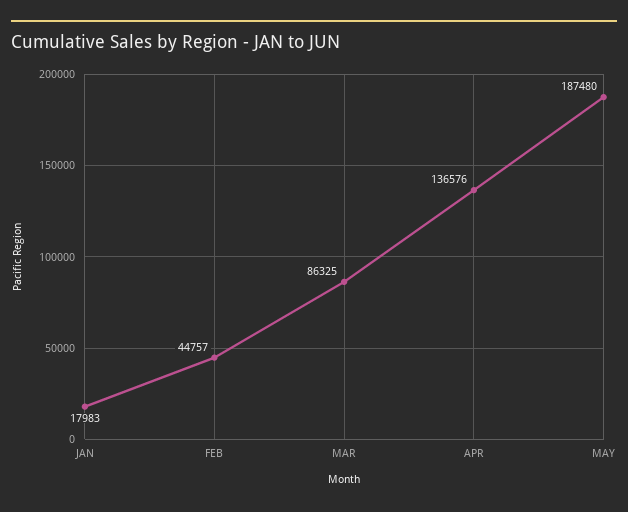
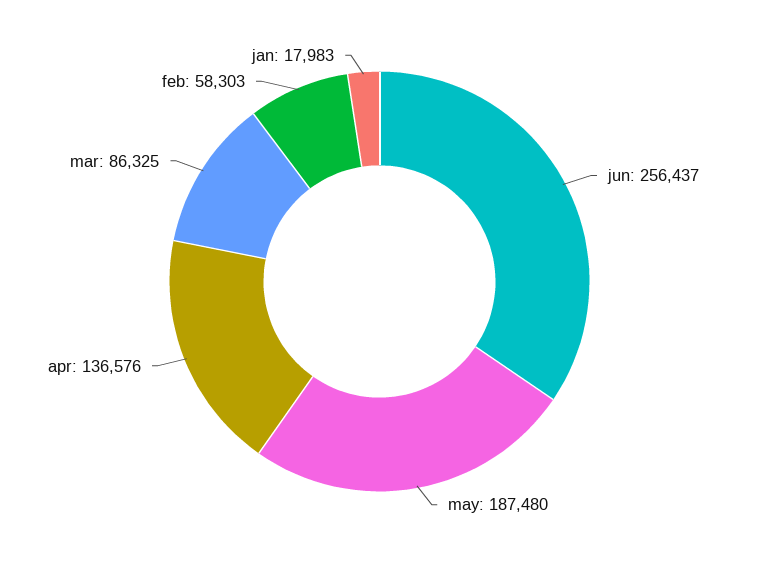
FEB: 44757 -> 58303
jun: none -> 256437

